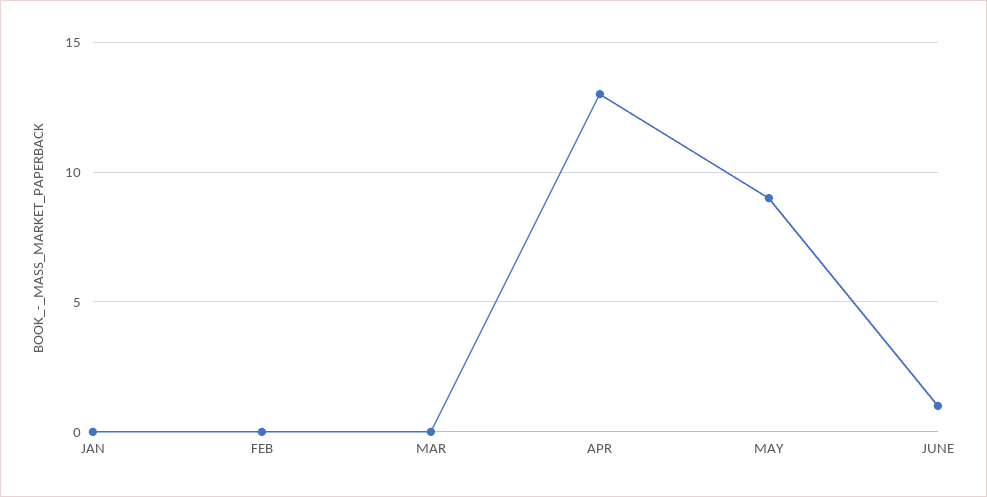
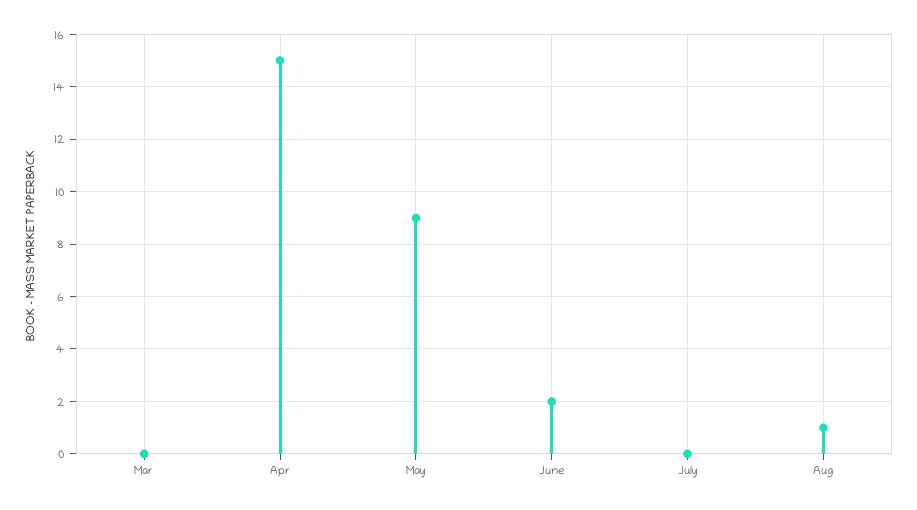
JAN: 0 -> none
FEB: 0 -> none
APR: 13 -> 15
JUNE: 1 -> 2
July: none -> 0
Aug: none -> 1

